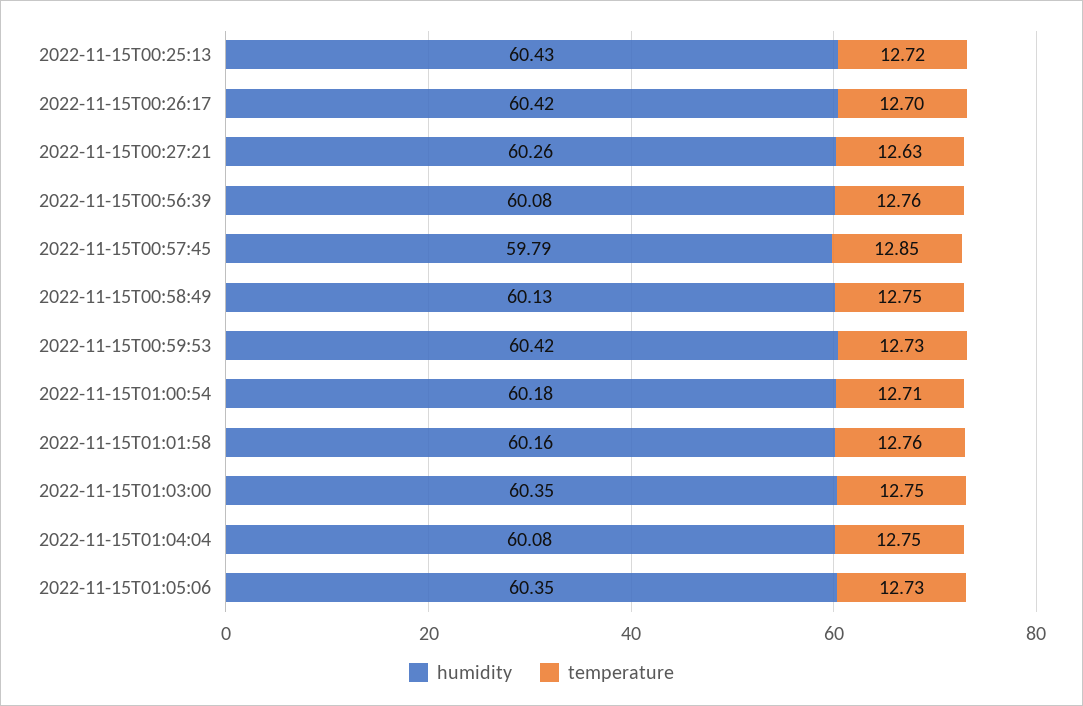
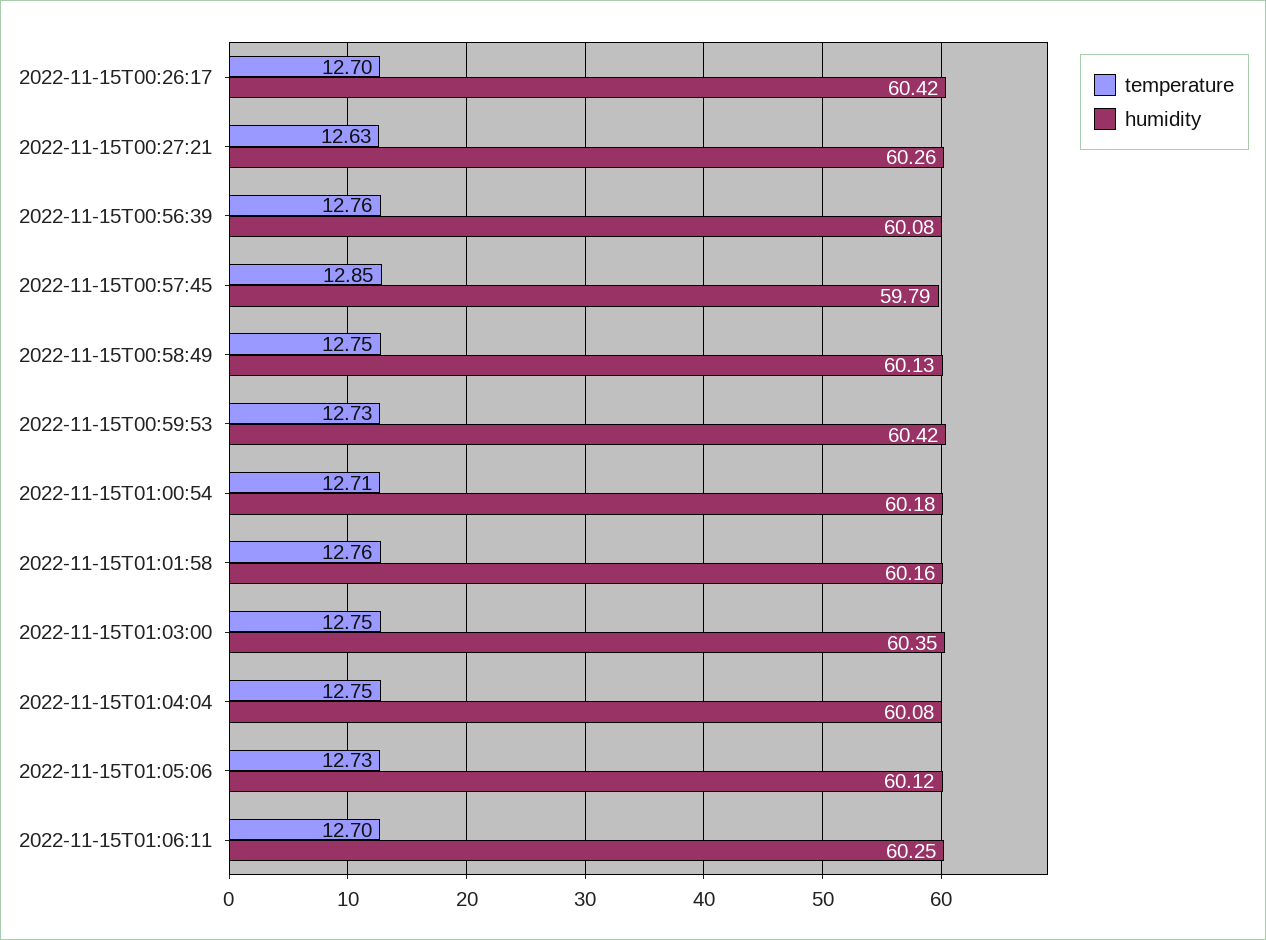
humidity, 2022-11-15T00:25:13: 60.43 -> none
temperature, 2022-11-15T00:25:13: 12.72 -> none
humidity, 2022-11-15T01:05:06: 60.35 -> 60.12
temperature, 2022-11-15T01:06:11: none -> 12.7
humidity, 2022-11-15T01:06:11: none -> 60.25

